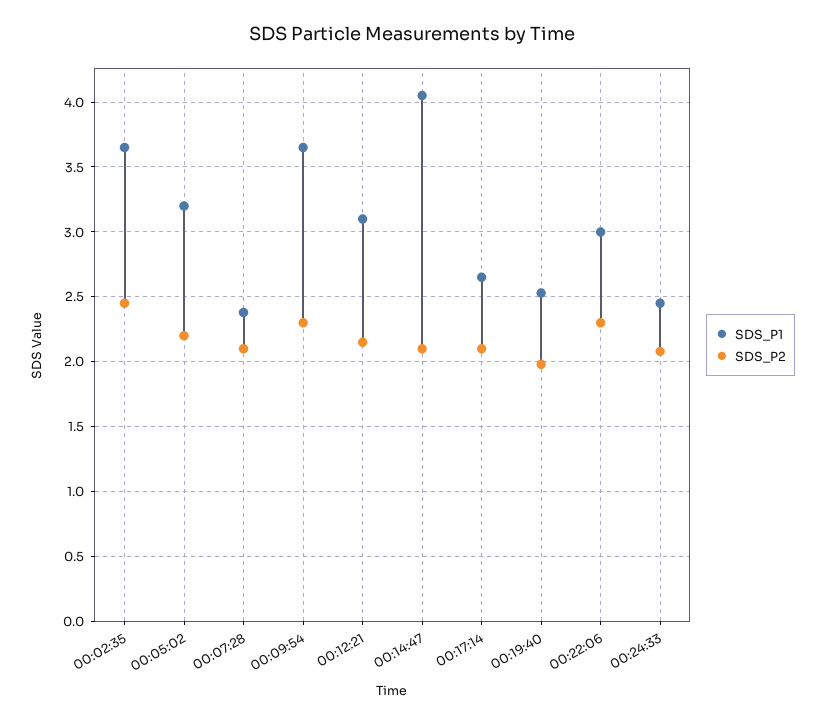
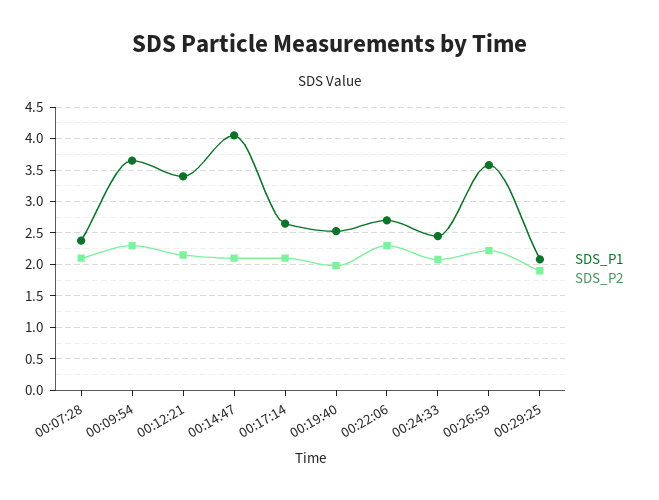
SDS_P1, 00:02:35: 3.65 -> none
SDS_P2, 00:02:35: 2.45 -> none
SDS_P1, 00:05:02: 3.2 -> none
SDS_P2, 00:05:02: 2.2 -> none
SDS_P1, 00:12:21: 3.1 -> 3.4
SDS_P1, 00:22:06: 3 -> 2.7
SDS_P1, 00:26:59: none -> 3.6
SDS_P2, 00:26:59: none -> 2.2
SDS_P1, 00:29:25: none -> 2.1
SDS_P2, 00:29:25: none -> 1.9

